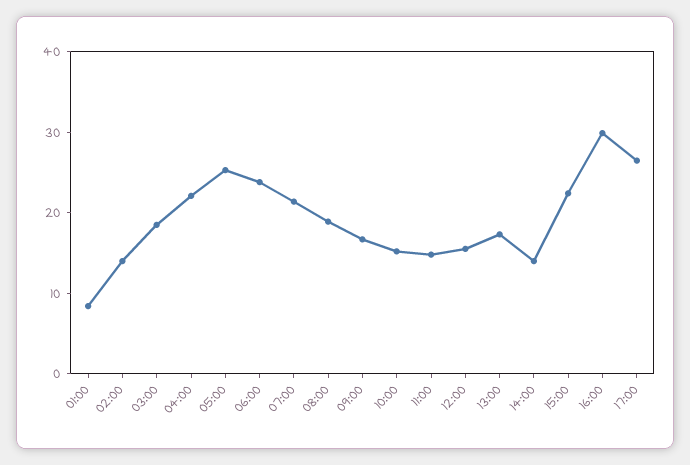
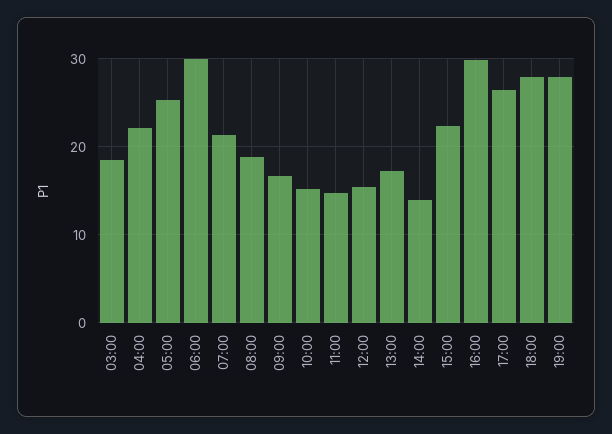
01:00: 8 -> none
02:00: 14 -> none
06:00: 24 -> 30
18:00: none -> 28
19:00: none -> 28

